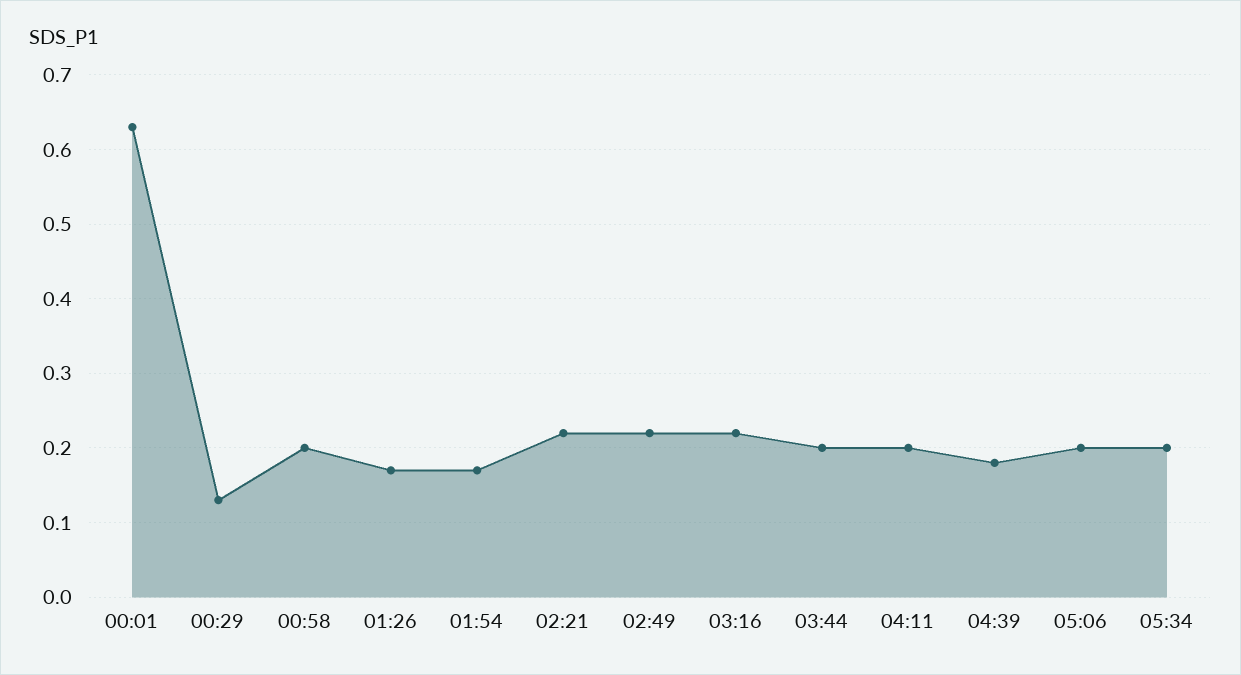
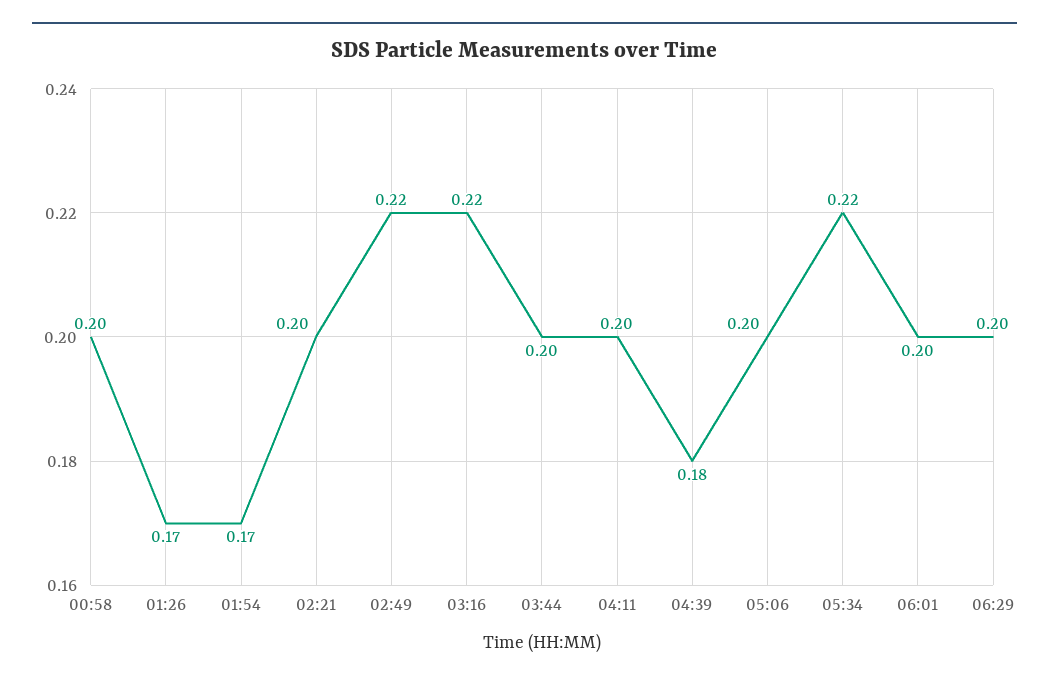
00:01: 0.63 -> none
00:29: 0.13 -> none
02:21: 0.22 -> 0.2
05:34: 0.2 -> 0.22
06:01: none -> 0.2
06:29: none -> 0.2

